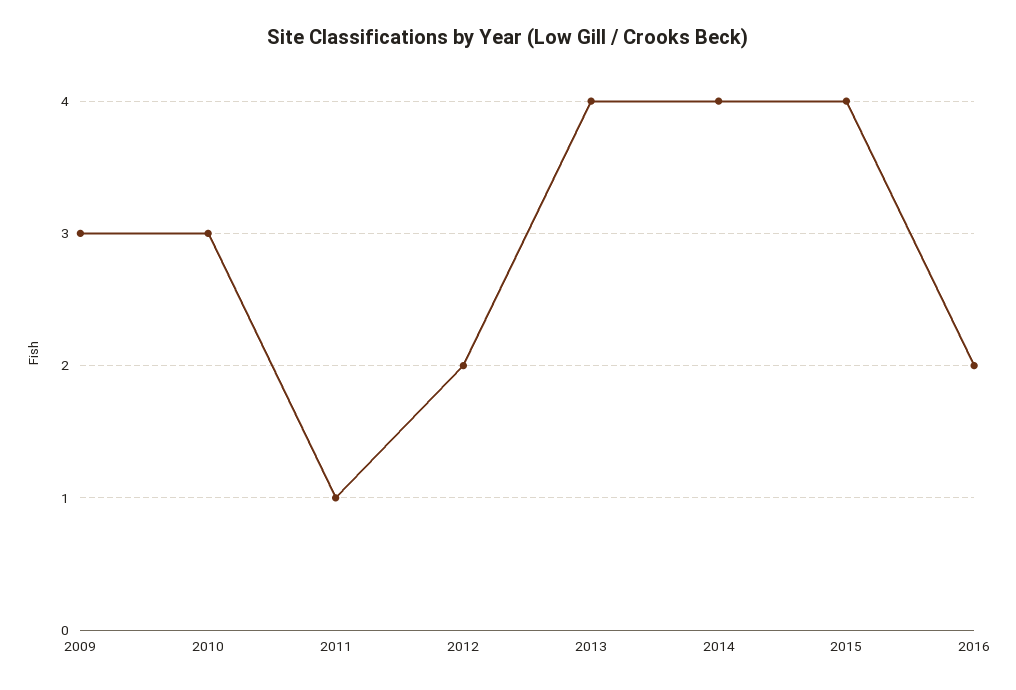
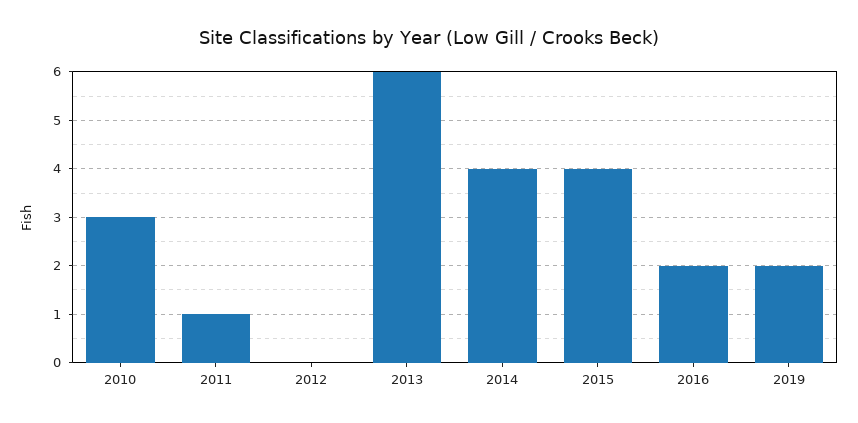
2009: 3 -> none
2012: 2 -> 0
2013: 4 -> 6
2019: none -> 2

